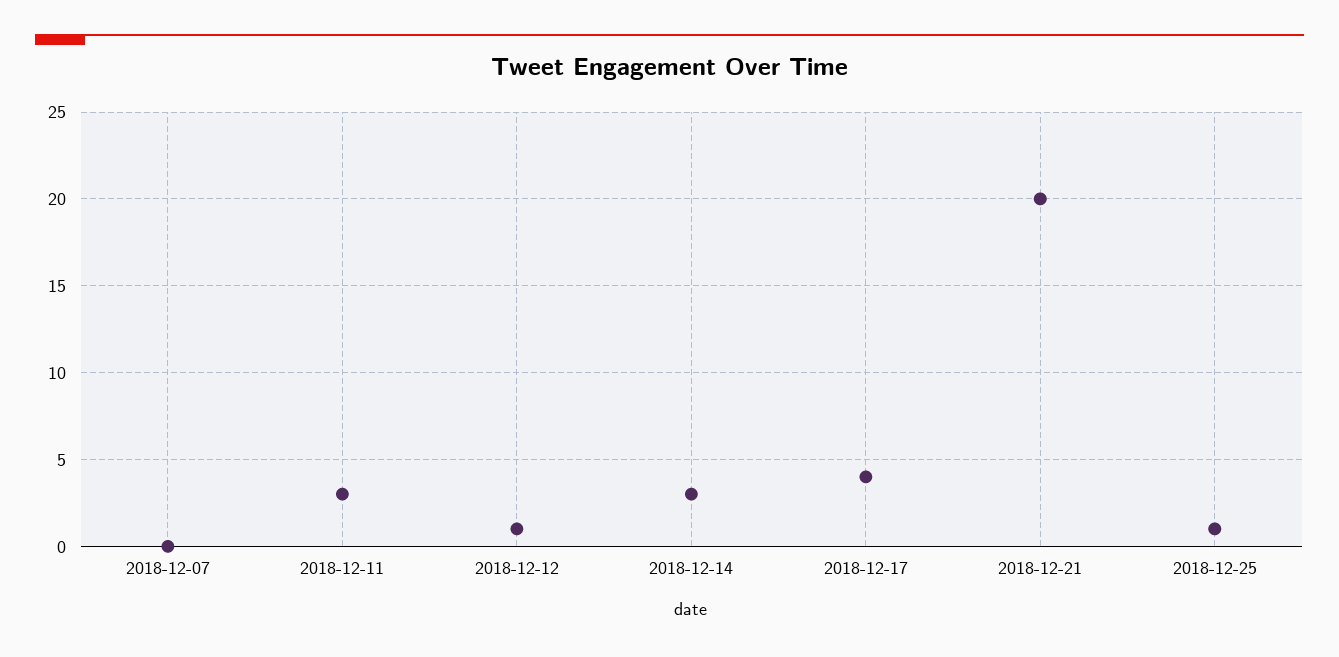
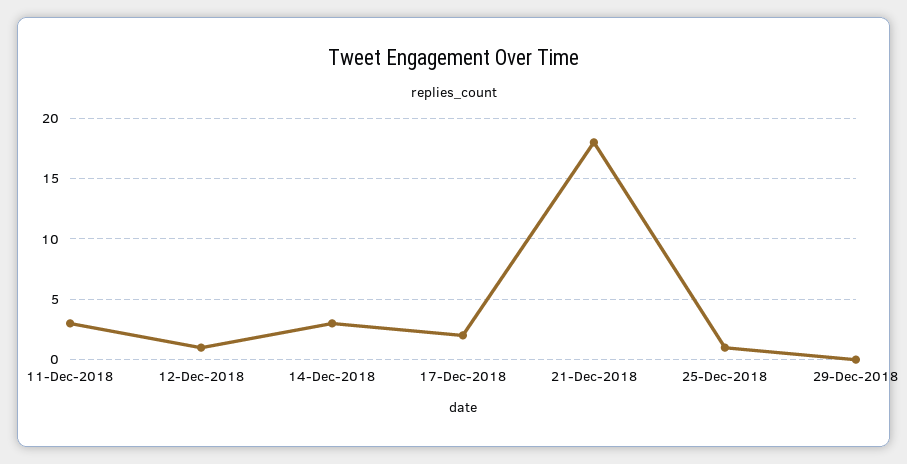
2018-12-07: 0 -> none
2018-12-17: 4 -> 2
2018-12-21: 20 -> 18
29-Dec-2018: none -> 0

